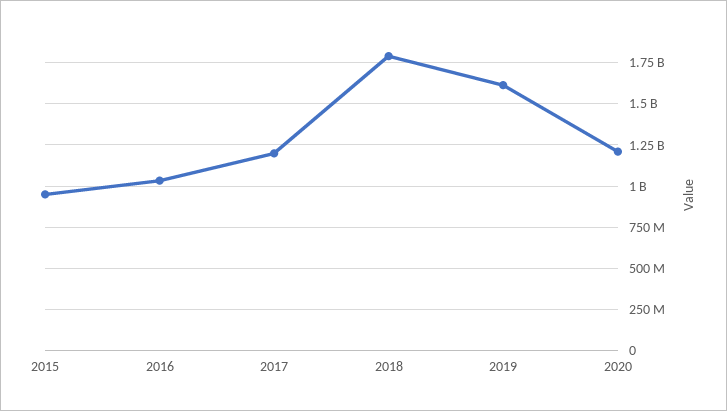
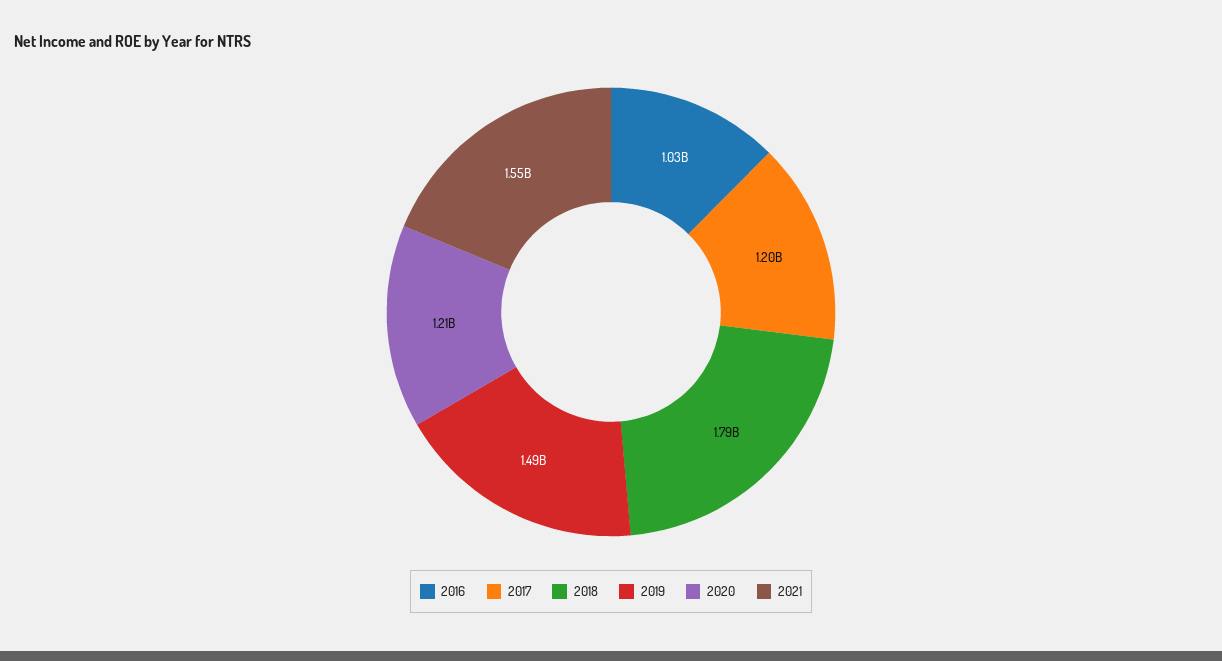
2015: 950000000 -> none
2019: 1600000000 -> 1490000000
2021: none -> 1550000000

